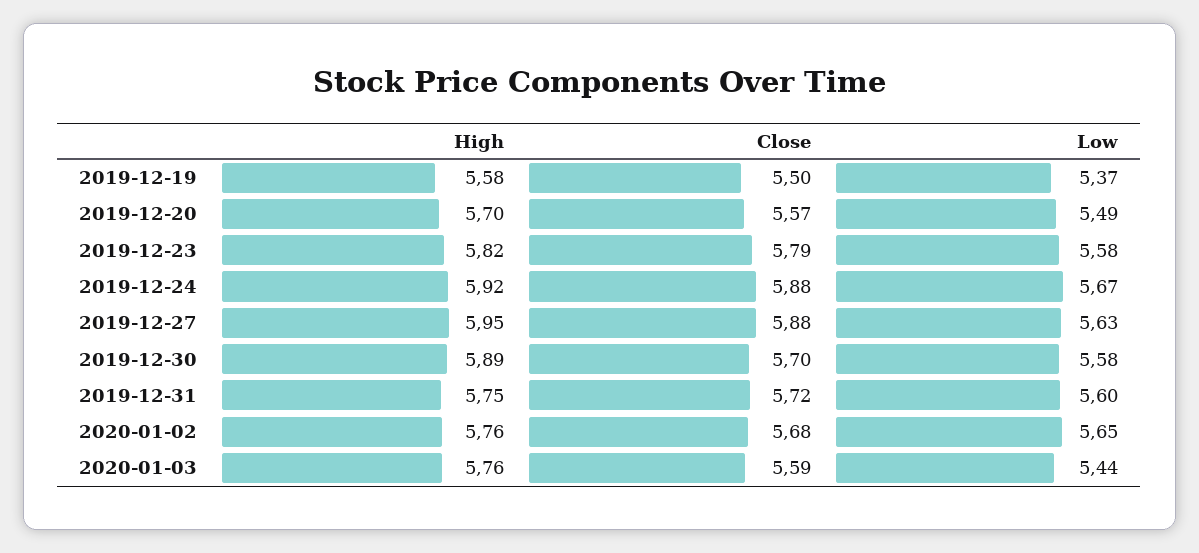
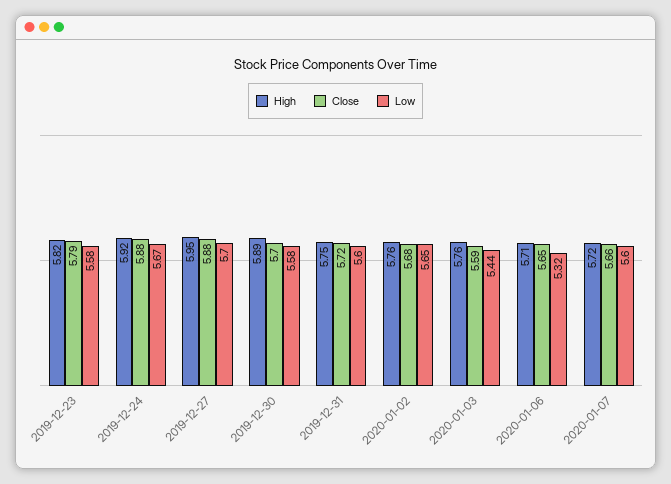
High, 2019-12-19: 5.58 -> none
Close, 2019-12-19: 5.5 -> none
Low, 2019-12-19: 5.37 -> none
High, 2019-12-20: 5.7 -> none
Close, 2019-12-20: 5.57 -> none
Low, 2019-12-20: 5.49 -> none
Low, 2019-12-27: 5.63 -> 5.7
High, 2020-01-06: none -> 5.71
Close, 2020-01-06: none -> 5.65
Low, 2020-01-06: none -> 5.32
High, 2020-01-07: none -> 5.72
Close, 2020-01-07: none -> 5.66
Low, 2020-01-07: none -> 5.6

